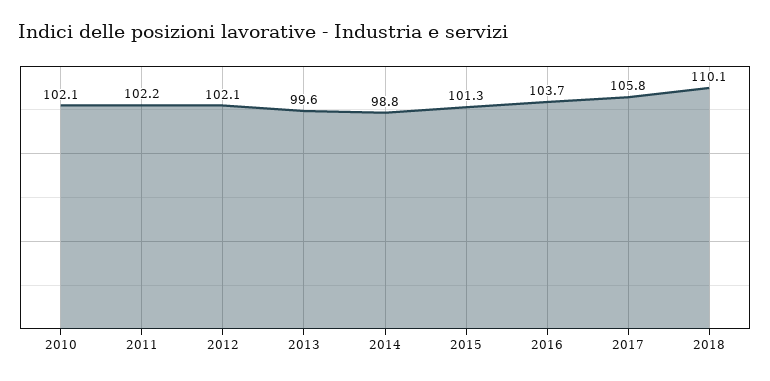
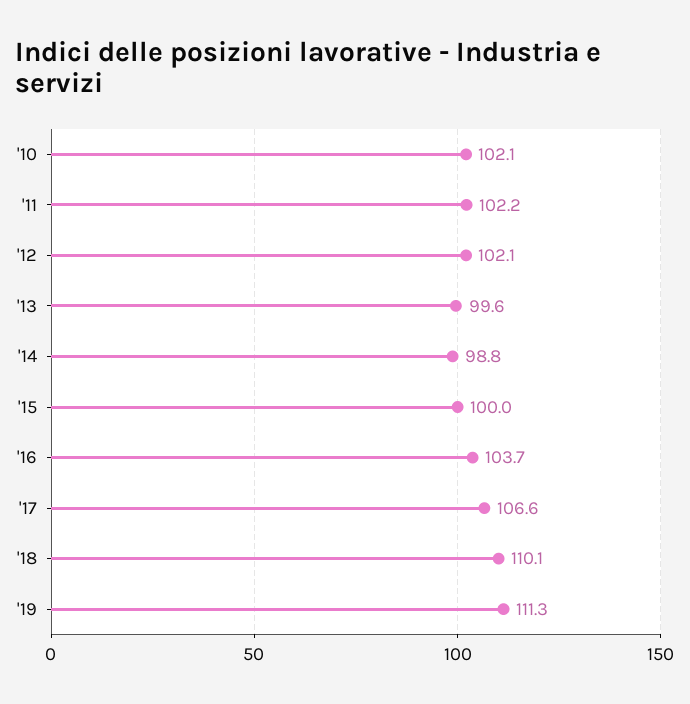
2015: 101.3 -> 100
2017: 105.8 -> 106.6
'19: none -> 111.3

